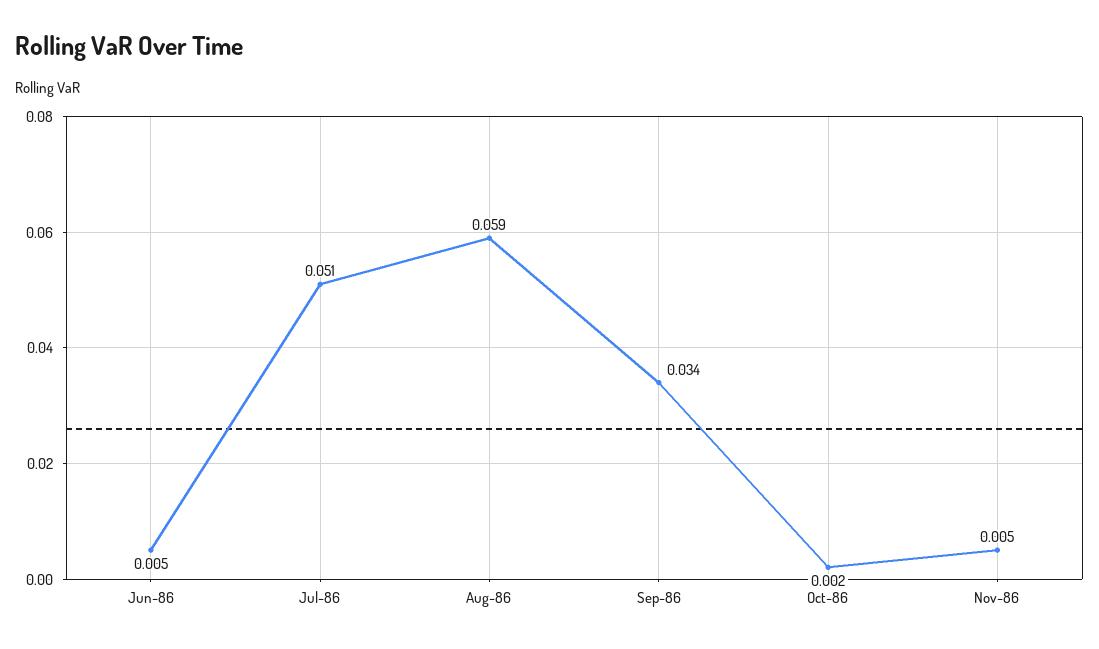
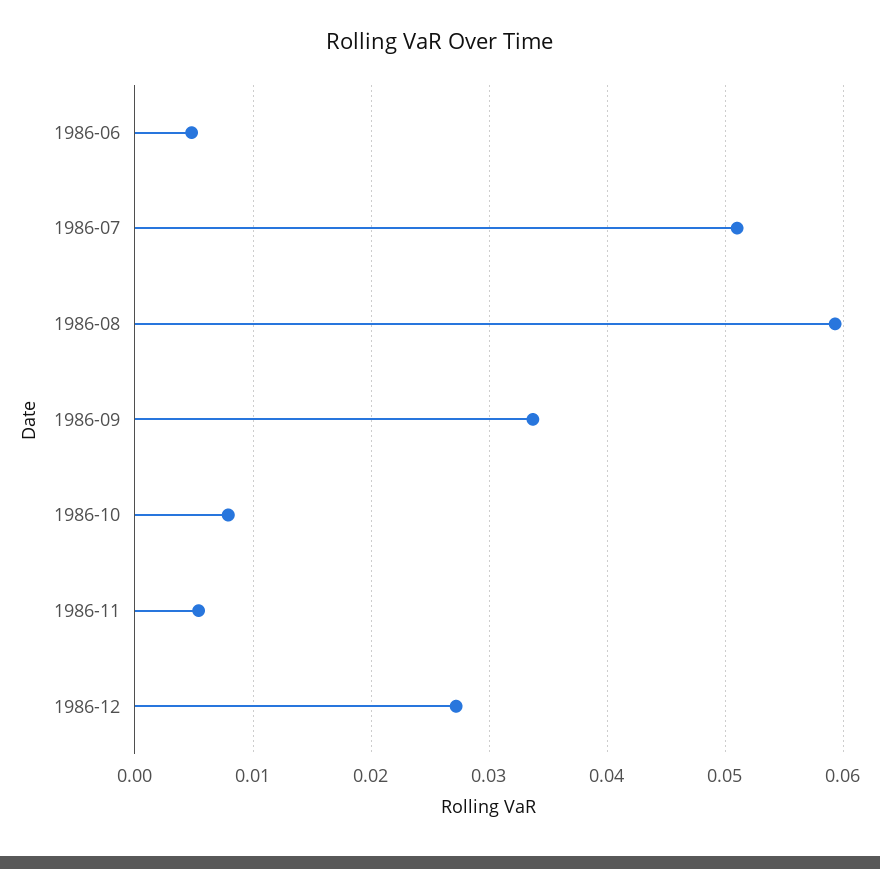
Oct-86: 0.002 -> 0.008
1986-12: none -> 0.027

